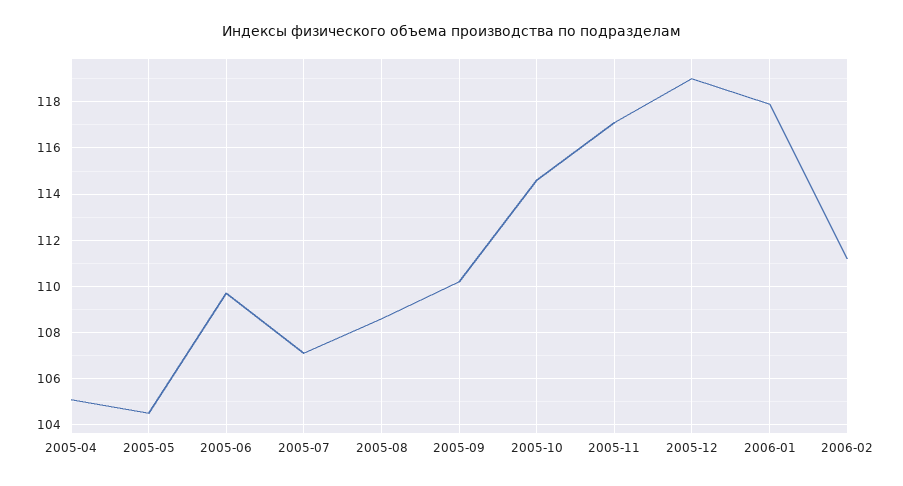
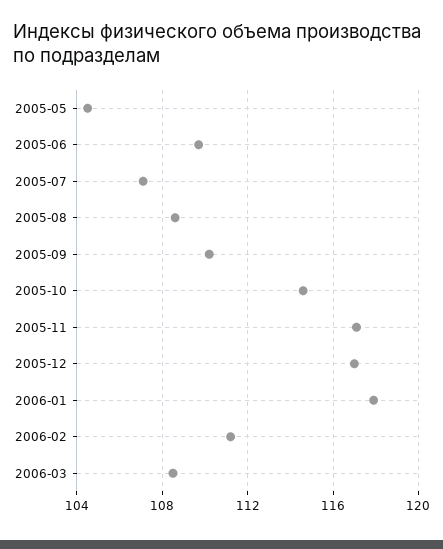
2005-04: 105 -> none
2005-12: 119 -> 117
2006-03: none -> 108.5

